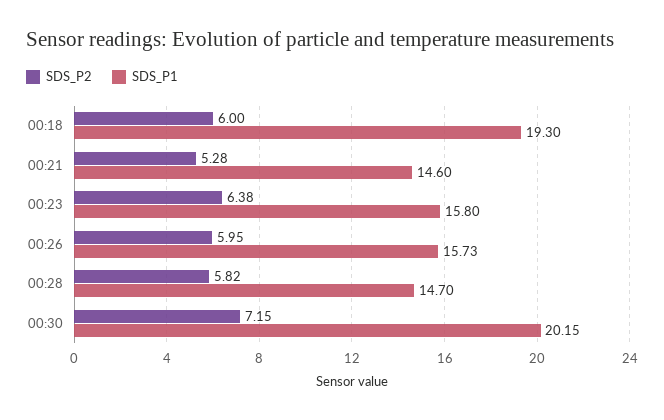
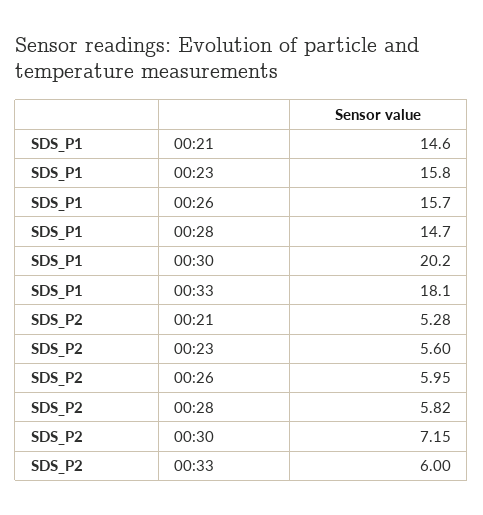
SDS_P2, 00:18: 6 -> none
SDS_P1, 00:18: 19.3 -> none
SDS_P2, 00:23: 6.38 -> 5.6
SDS_P1, 00:33: none -> 18.1
SDS_P2, 00:33: none -> 6

